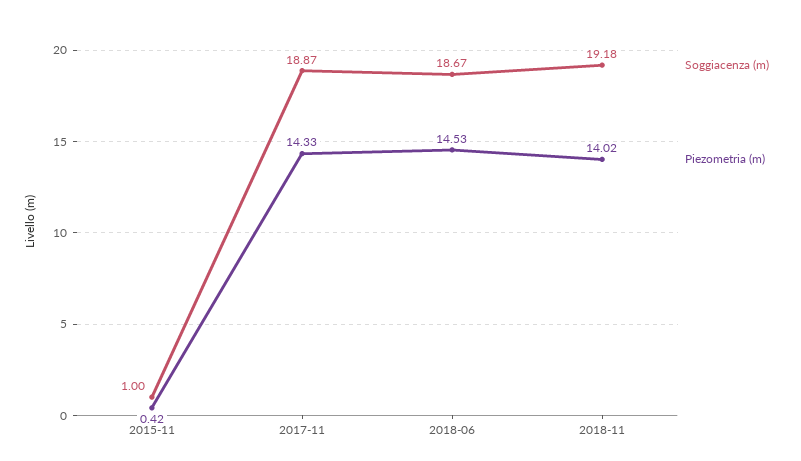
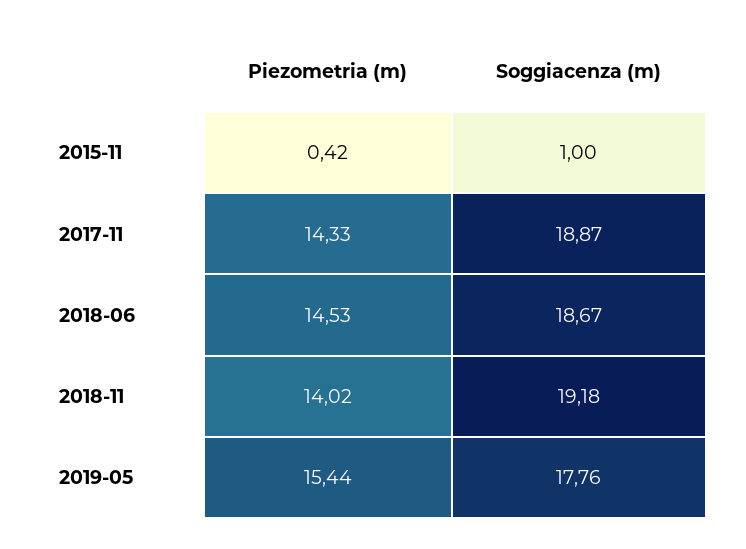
Piezometria (m), 2019-05: none -> 15.44
Soggiacenza (m), 2019-05: none -> 17.76

